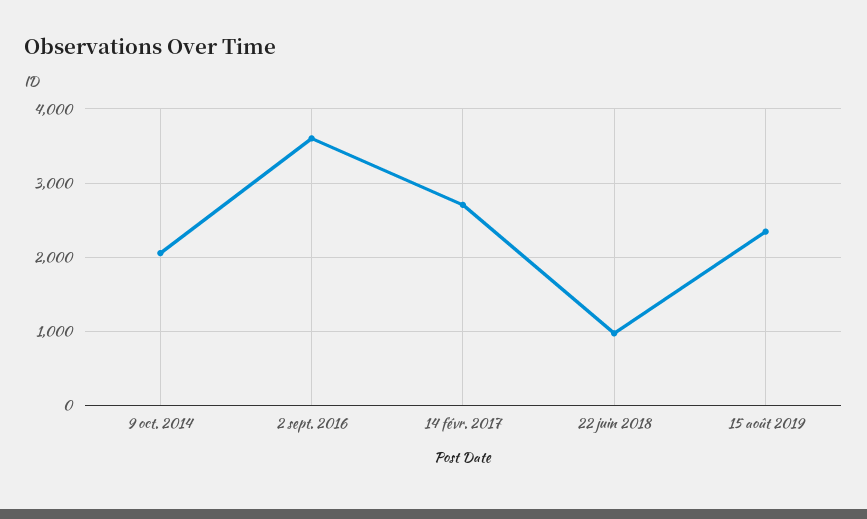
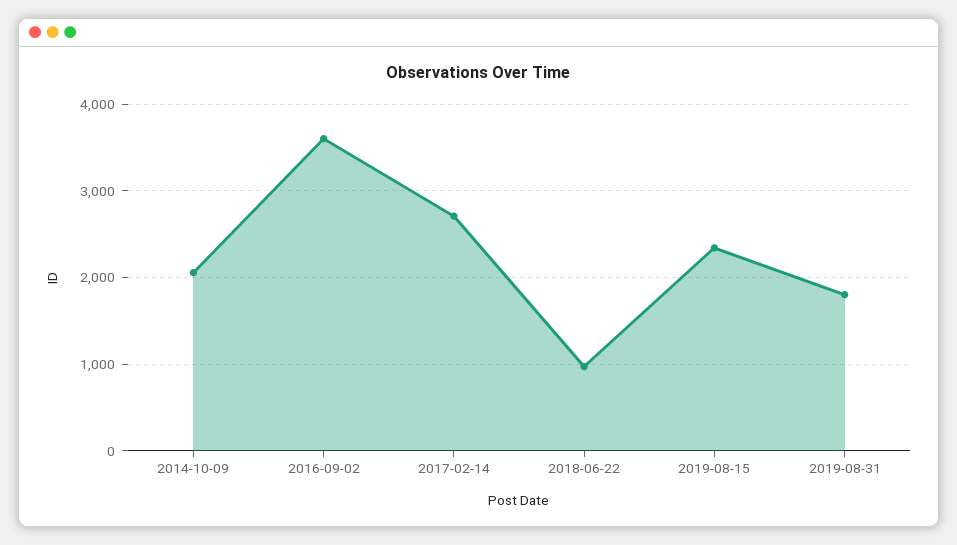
2019-08-31: none -> 1800

